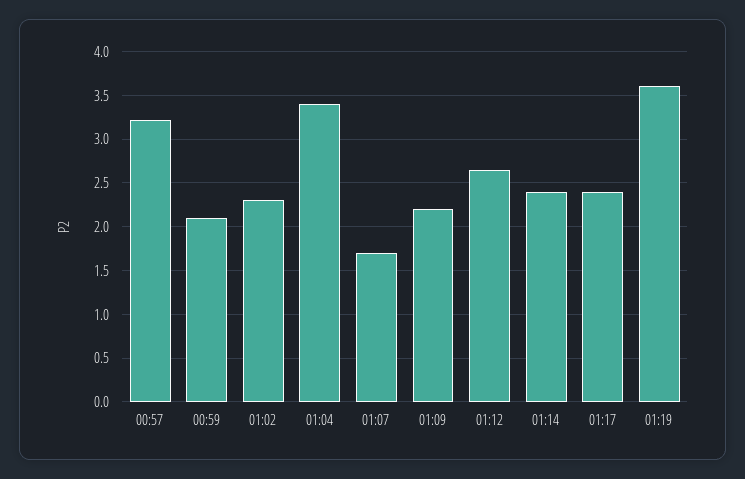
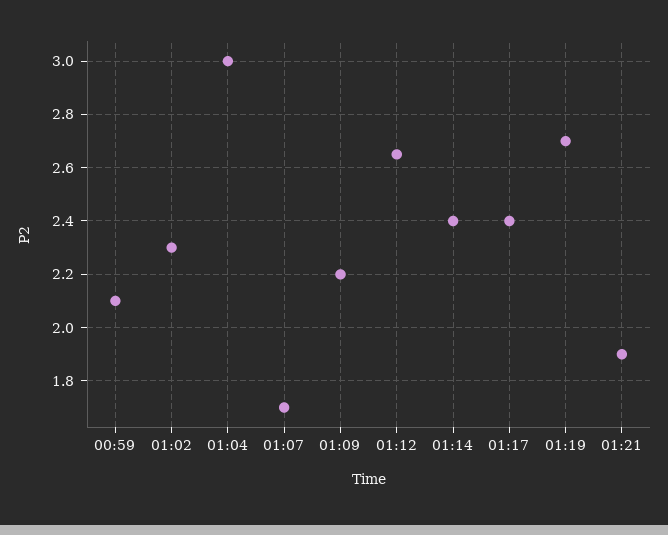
00:57: 3.2 -> none
01:04: 3.4 -> 3
01:19: 3.6 -> 2.7
01:21: none -> 1.9

